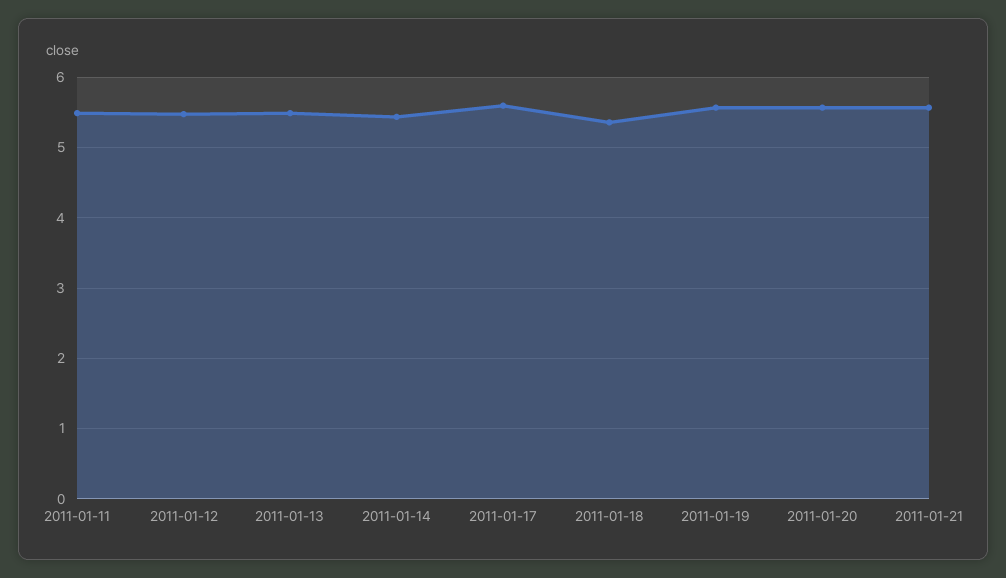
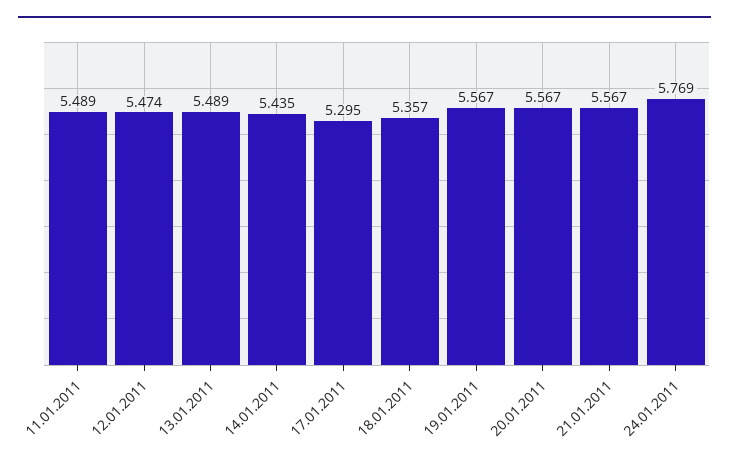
2011-01-17: 5.6 -> 5.295
24.01.2011: none -> 5.769

